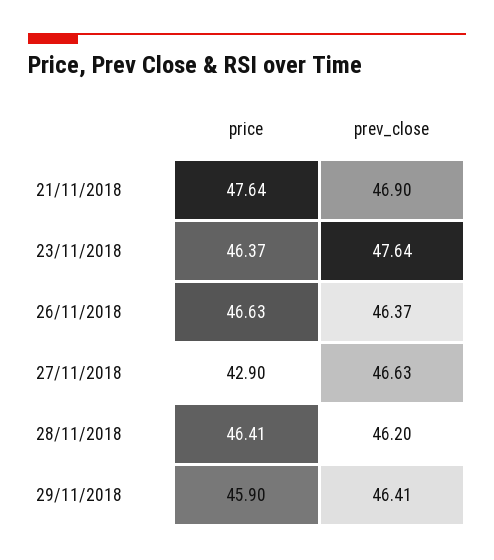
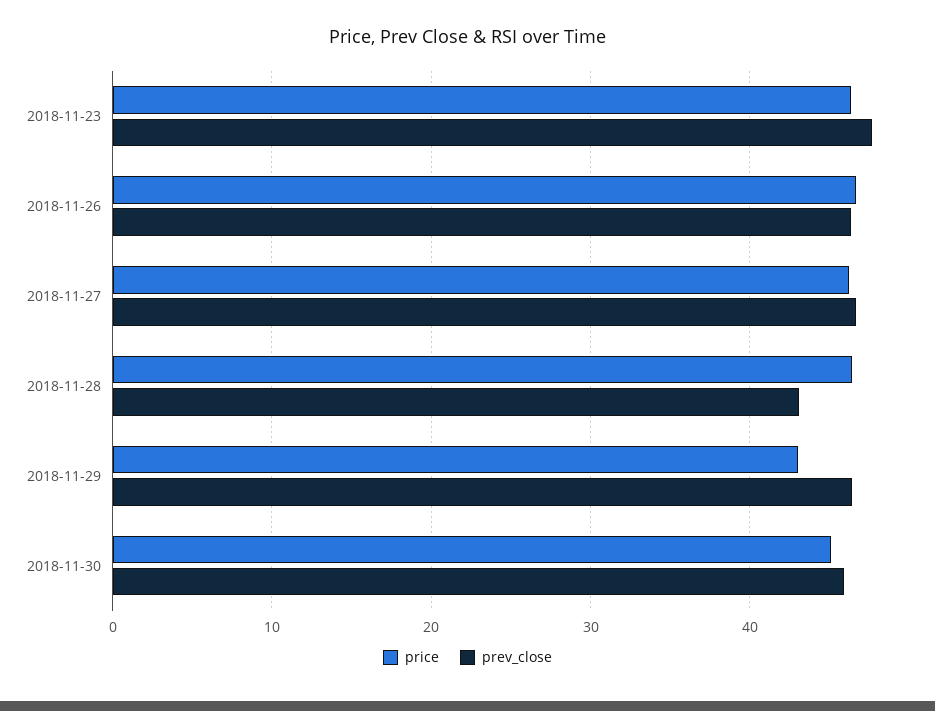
price, 21/11/2018: 47.64 -> none
prev_close, 21/11/2018: 46.9 -> none
price, 27/11/2018: 42.9 -> 46
prev_close, 28/11/2018: 46.2 -> 43
price, 29/11/2018: 45.9 -> 43
price, 2018-11-30: none -> 45
prev_close, 2018-11-30: none -> 46

